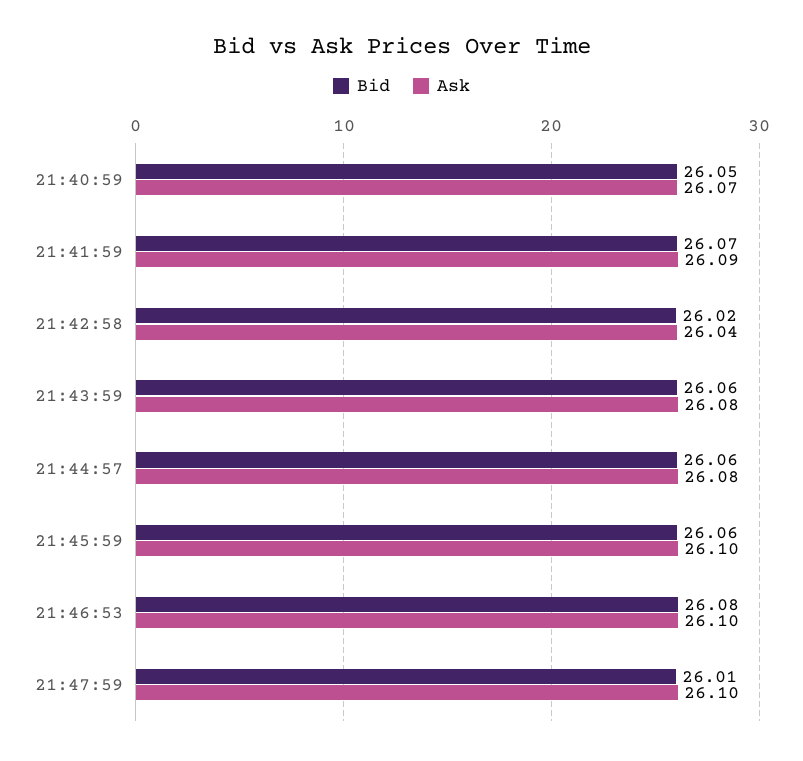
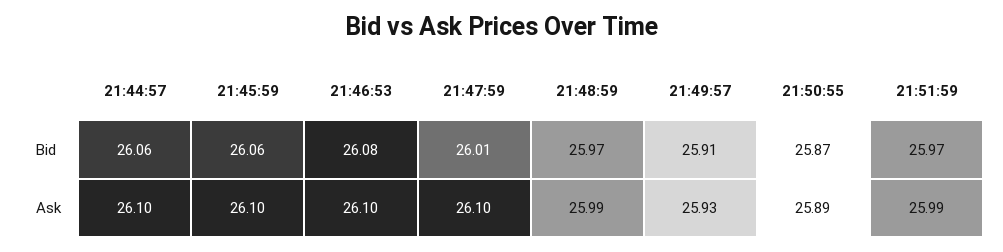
Bid, 21:40:59: 26.05 -> none
Ask, 21:40:59: 26.07 -> none
Bid, 21:41:59: 26.07 -> none
Ask, 21:41:59: 26.09 -> none
Bid, 21:42:58: 26.02 -> none
Ask, 21:42:58: 26.04 -> none
Bid, 21:43:59: 26.06 -> none
Ask, 21:43:59: 26.08 -> none
Ask, 21:44:57: 26.08 -> 26.1
Bid, 21:48:59: none -> 25.97
Bid, 21:49:57: none -> 25.91
Bid, 21:50:55: none -> 25.87
Bid, 21:51:59: none -> 25.97
Ask, 21:48:59: none -> 25.99
Ask, 21:49:57: none -> 25.93
Ask, 21:50:55: none -> 25.89
Ask, 21:51:59: none -> 25.99

